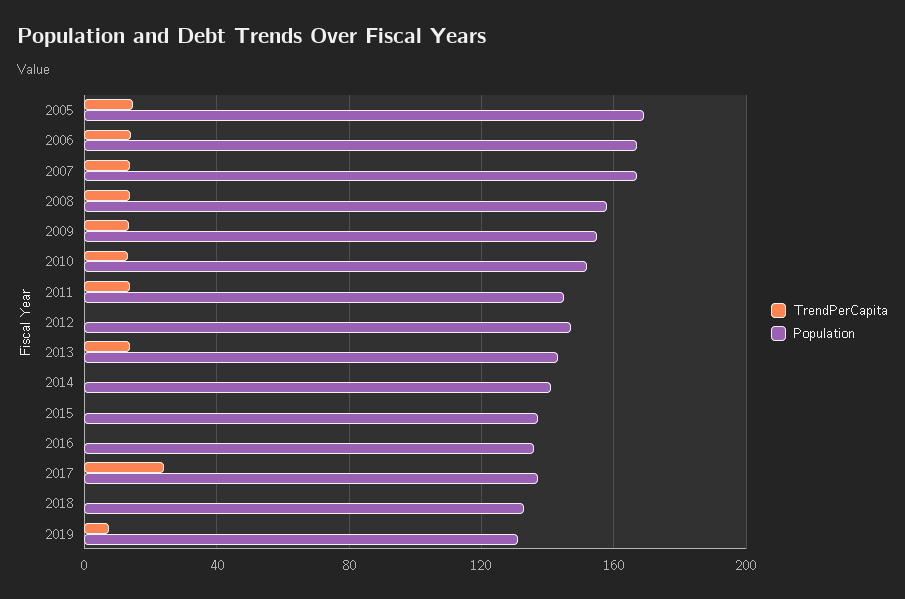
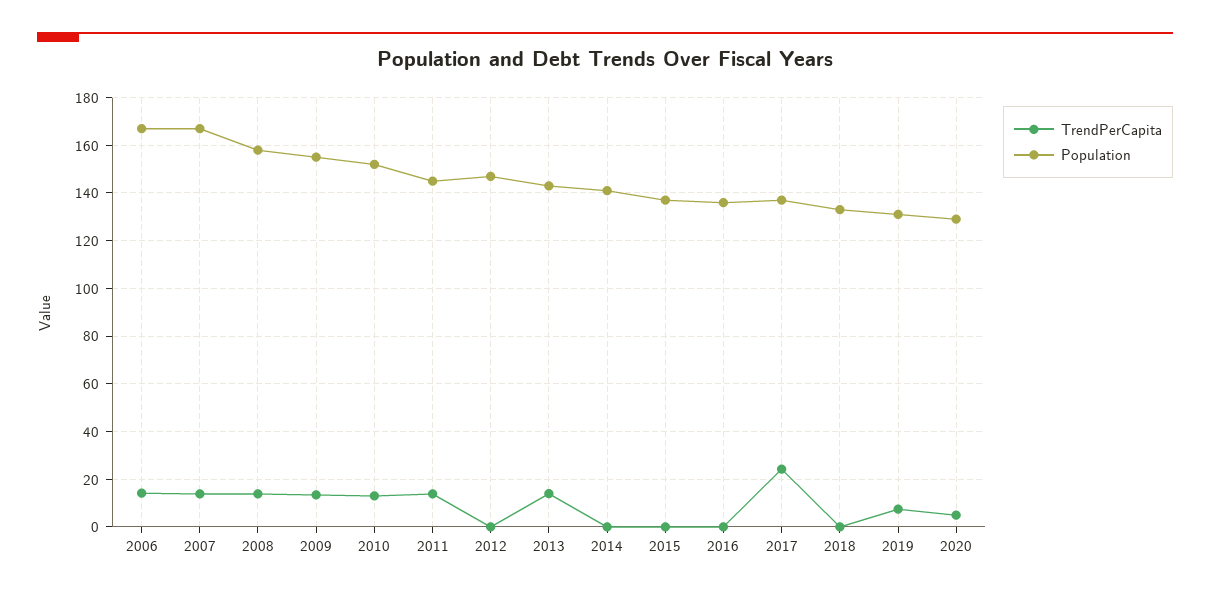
TrendPerCapita, 2005: 15 -> none
Population, 2005: 170 -> none
TrendPerCapita, 2020: none -> 5
Population, 2020: none -> 130

